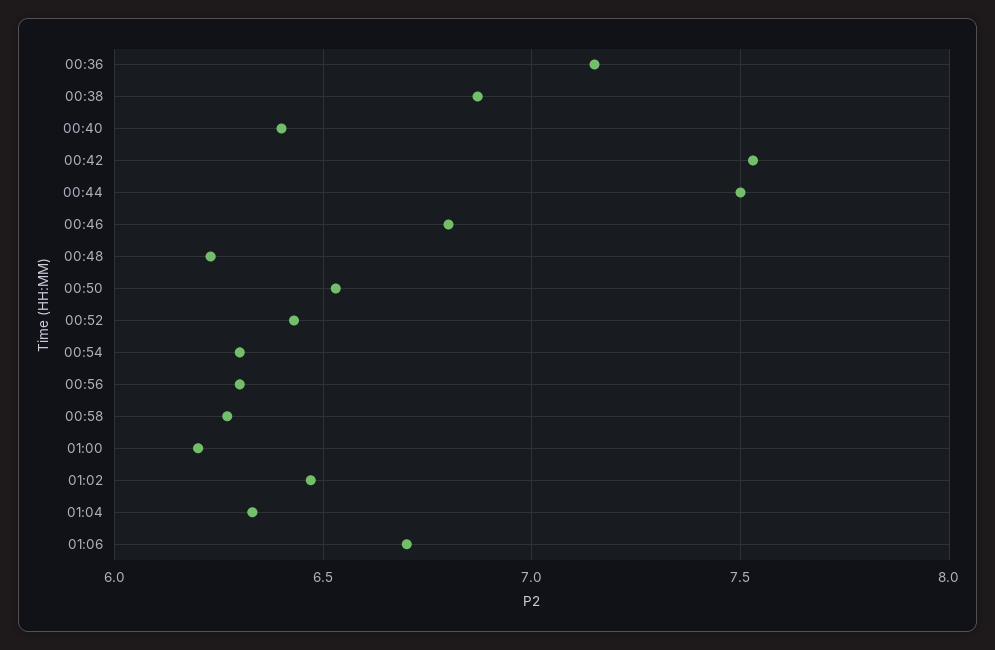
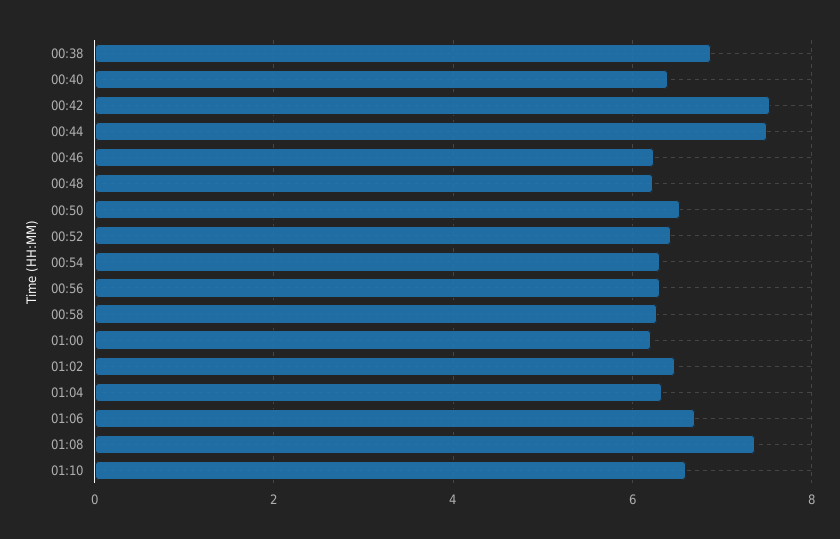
00:36: 7.15 -> none
00:46: 6.8 -> 6.2
01:08: none -> 7.4
01:10: none -> 6.6

